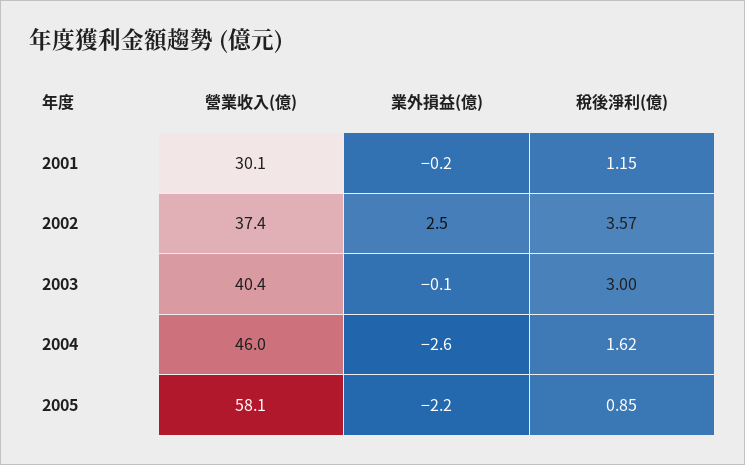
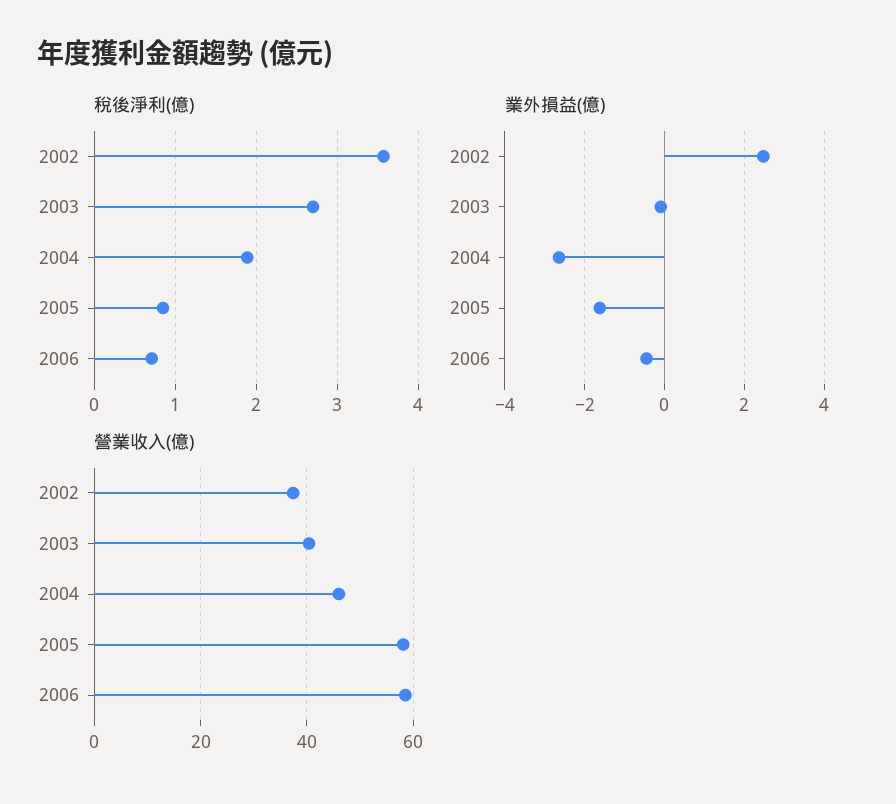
營業收入(億), 2001: 30.1 -> none
業外損益(億), 2001: -0.2 -> none
稅後淨利(億), 2001: 1.15 -> none
稅後淨利(億), 2003: 3 -> 2.7
稅後淨利(億), 2004: 1.62 -> 1.9
業外損益(億), 2005: -2.2 -> -1.6
稅後淨利(億), 2006: none -> 0.7
業外損益(億), 2006: none -> -0.4
營業收入(億), 2006: none -> 58

